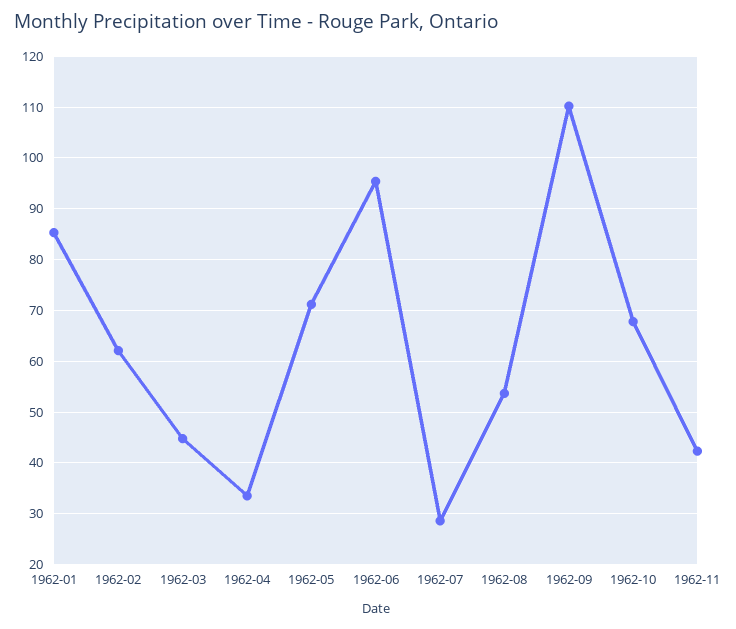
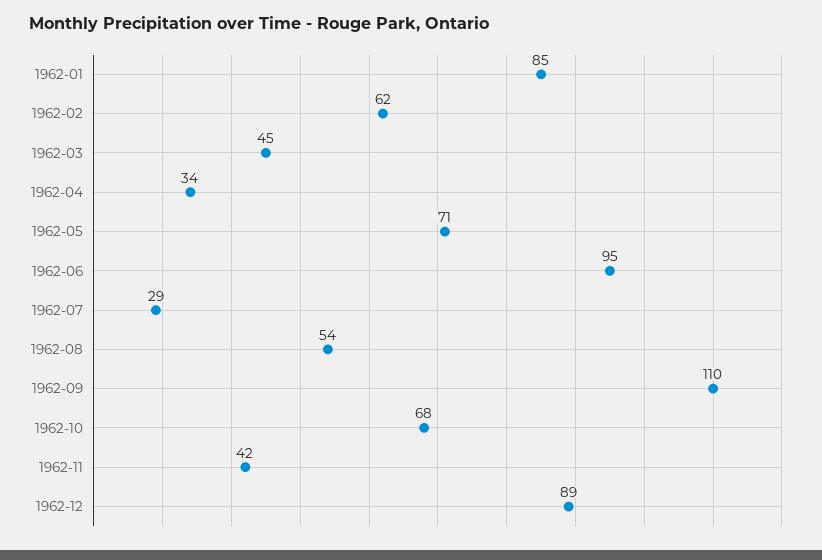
1962-12: none -> 89

